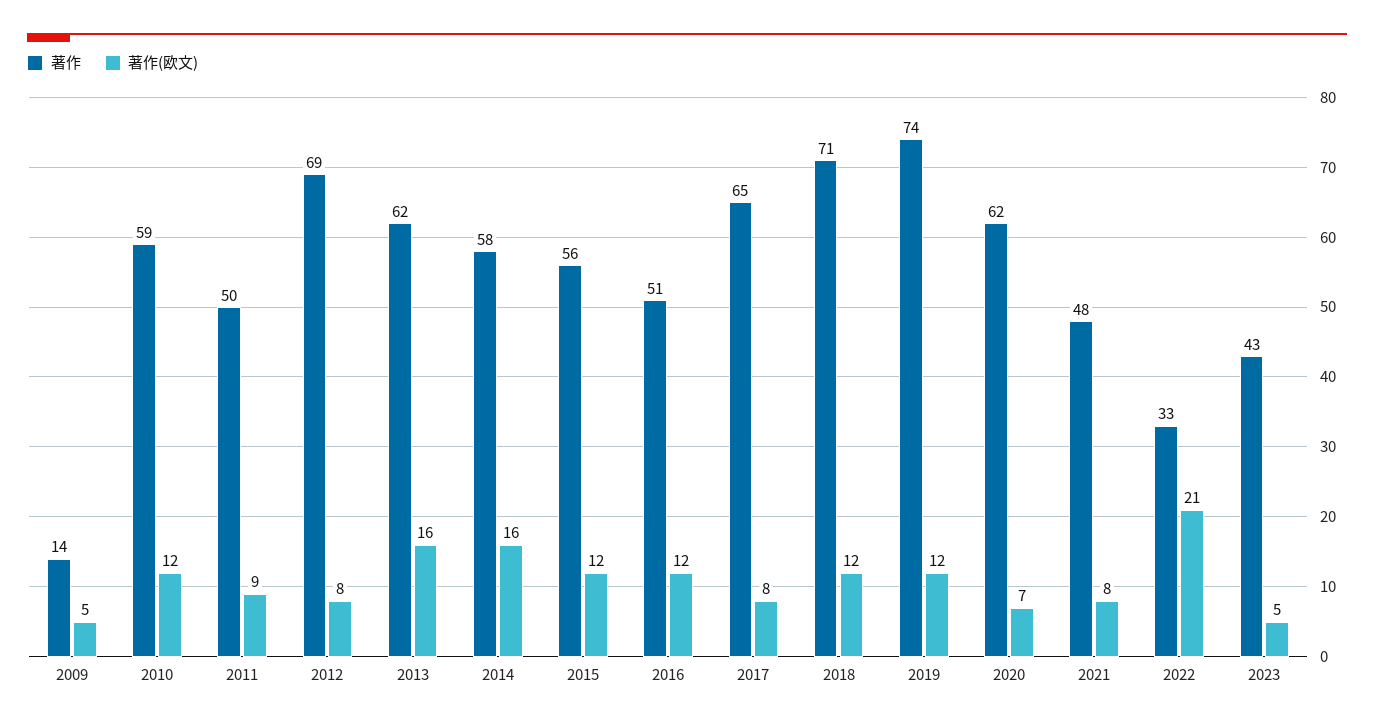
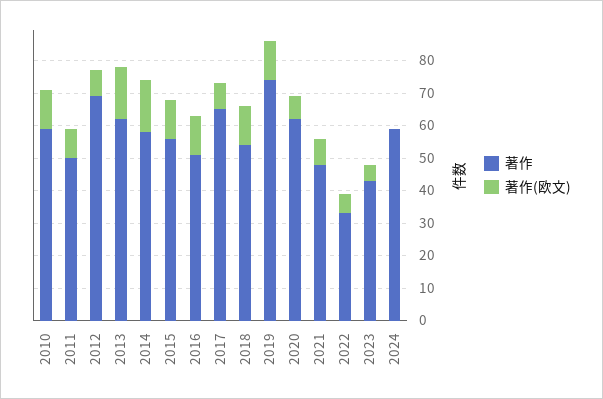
著作, 2009: 14 -> none
著作(欧文), 2009: 5 -> none
著作, 2018: 71 -> 55
著作(欧文), 2022: 21 -> 5
著作, 2024: none -> 60
著作(欧文), 2024: none -> 0

